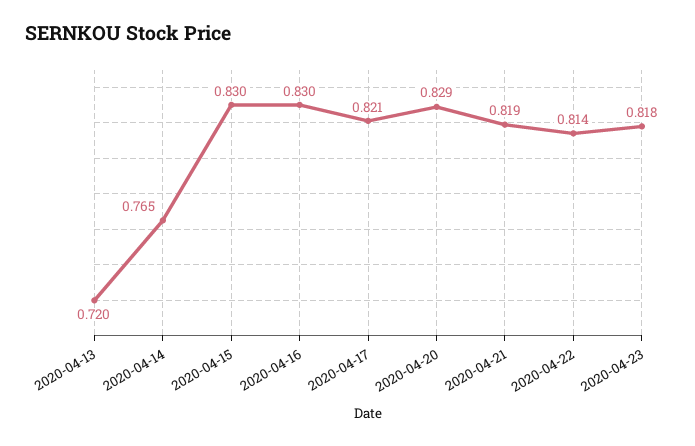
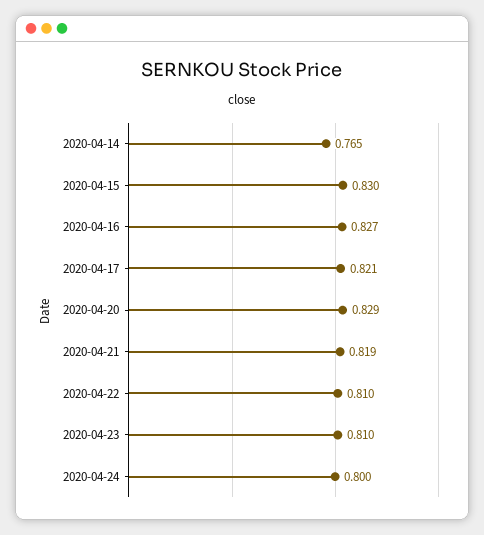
2020-04-13: 0.72 -> none
2020-04-16: 0.83 -> 0.827
2020-04-22: 0.814 -> 0.81
2020-04-23: 0.818 -> 0.81
2020-04-24: none -> 0.8

